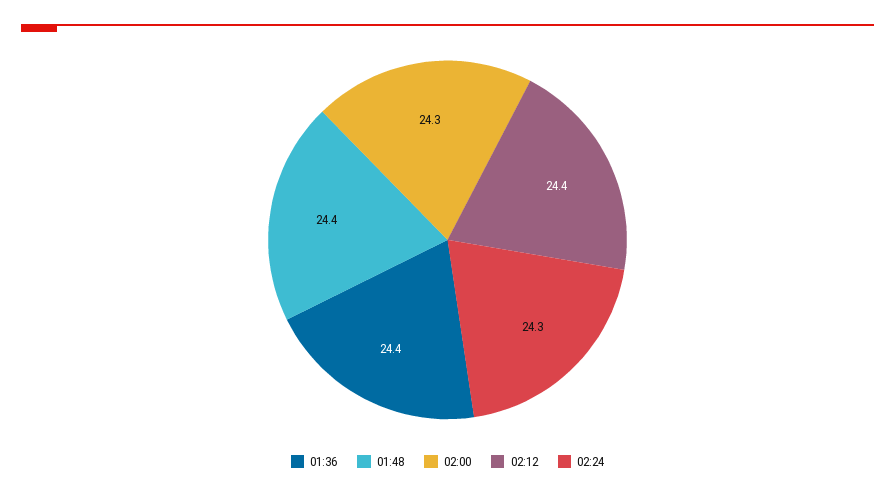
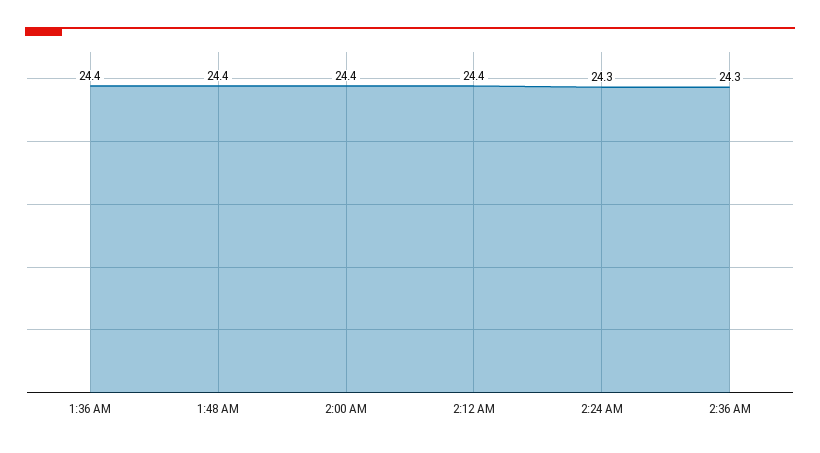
02:00: 24.3 -> 24.4
2:36 AM: none -> 24.3

